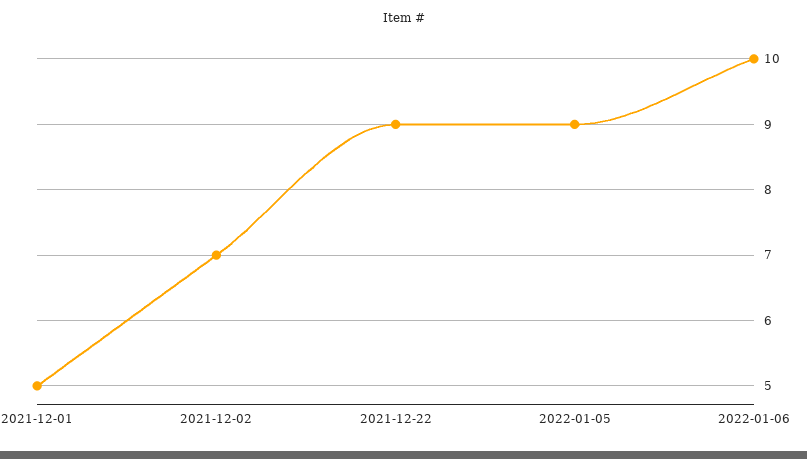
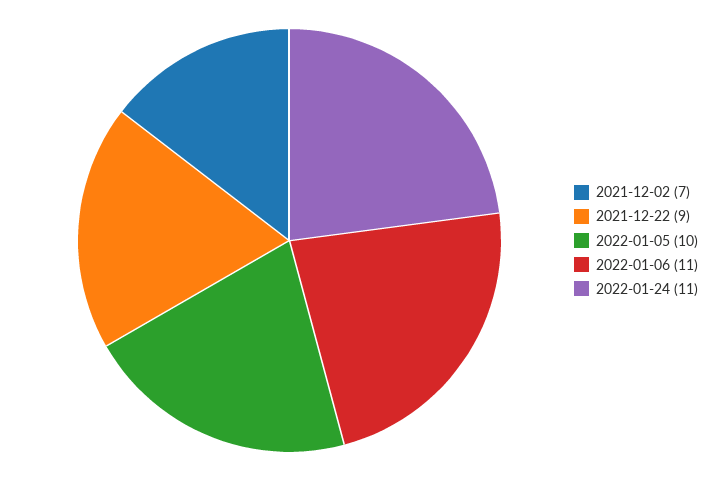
2021-12-01: 5 -> none
2022-01-05: 9 -> 10
2022-01-06: 10 -> 11
2022-01-24: none -> 11

